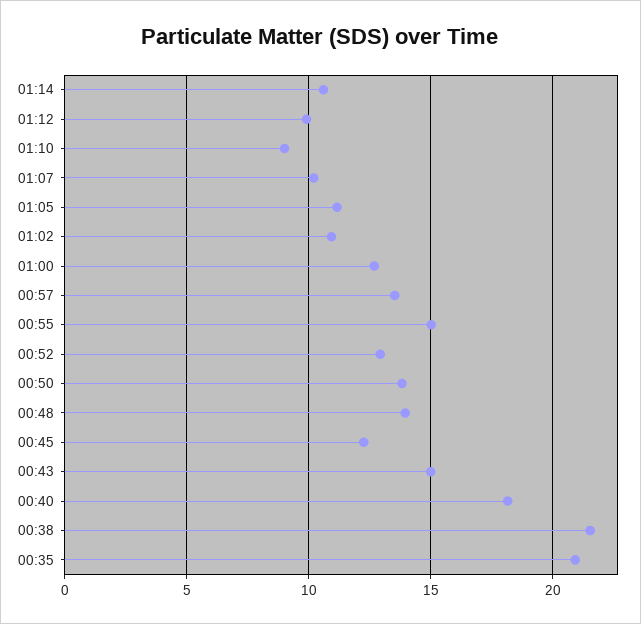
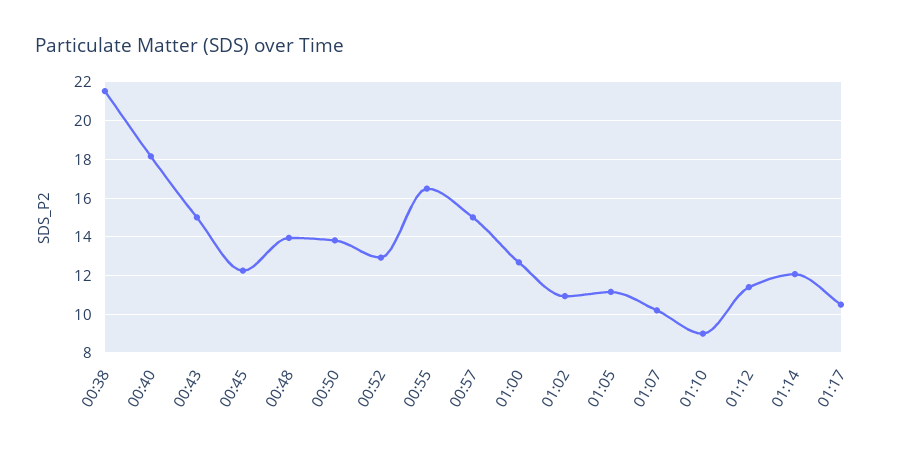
01:14: 10.5 -> 12
01:12: 10 -> 11.5
00:57: 13.5 -> 15
00:55: 15 -> 16.5
00:35: 21 -> none
01:17: none -> 10.5

